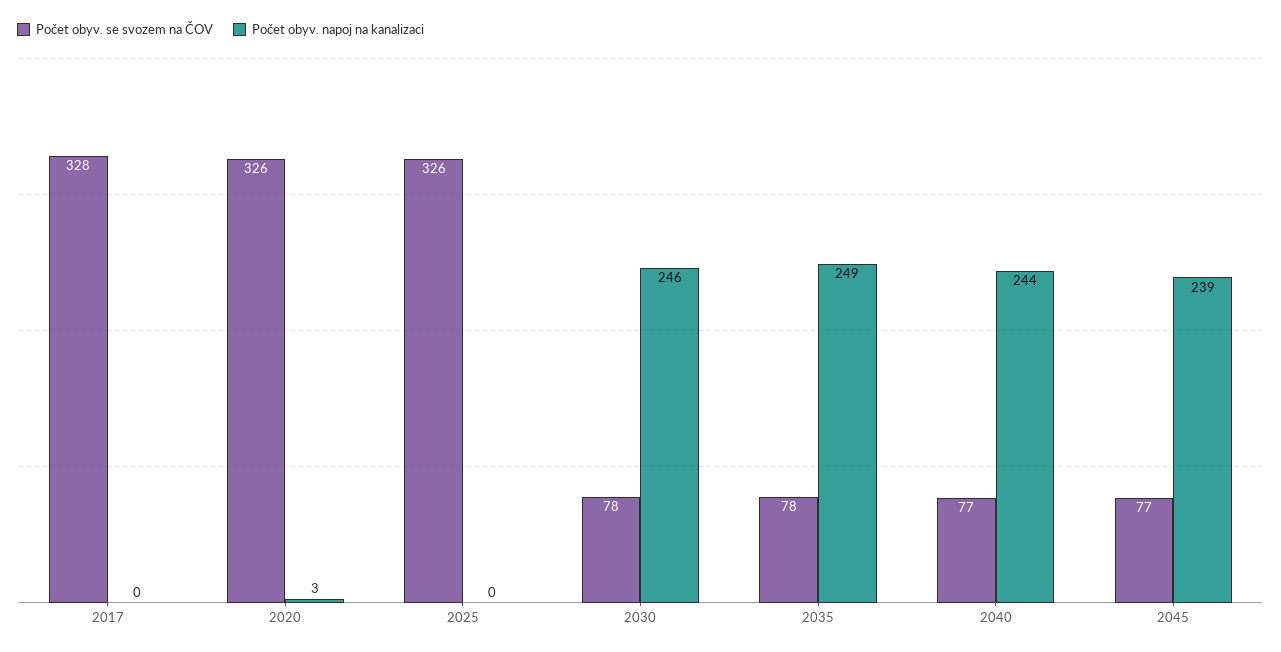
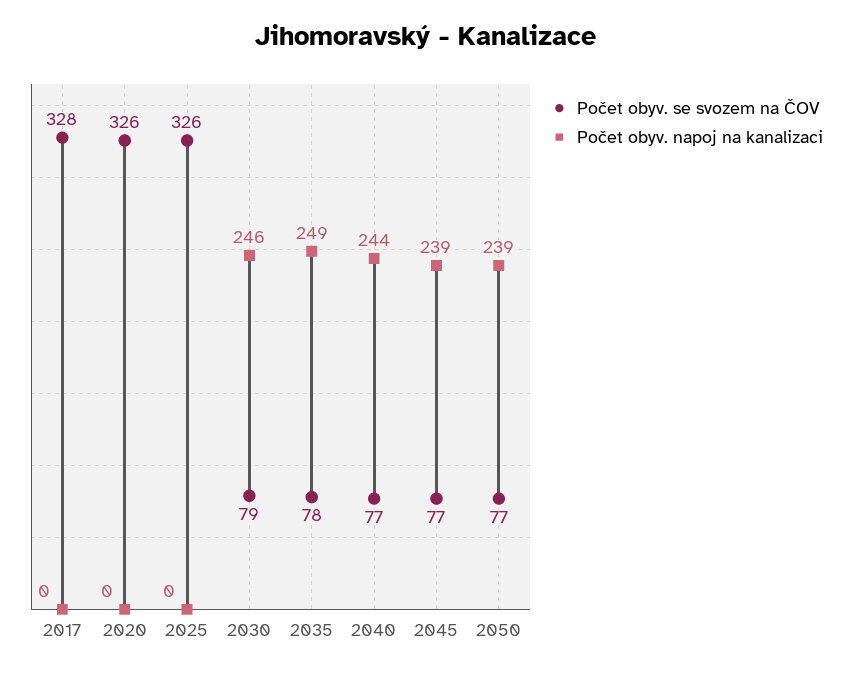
Počet obyv. napoj na kanalizaci, 2020: 3 -> 0
Počet obyv. se svozem na ČOV, 2030: 78 -> 79
Počet obyv. se svozem na ČOV, 2050: none -> 77
Počet obyv. napoj na kanalizaci, 2050: none -> 239

